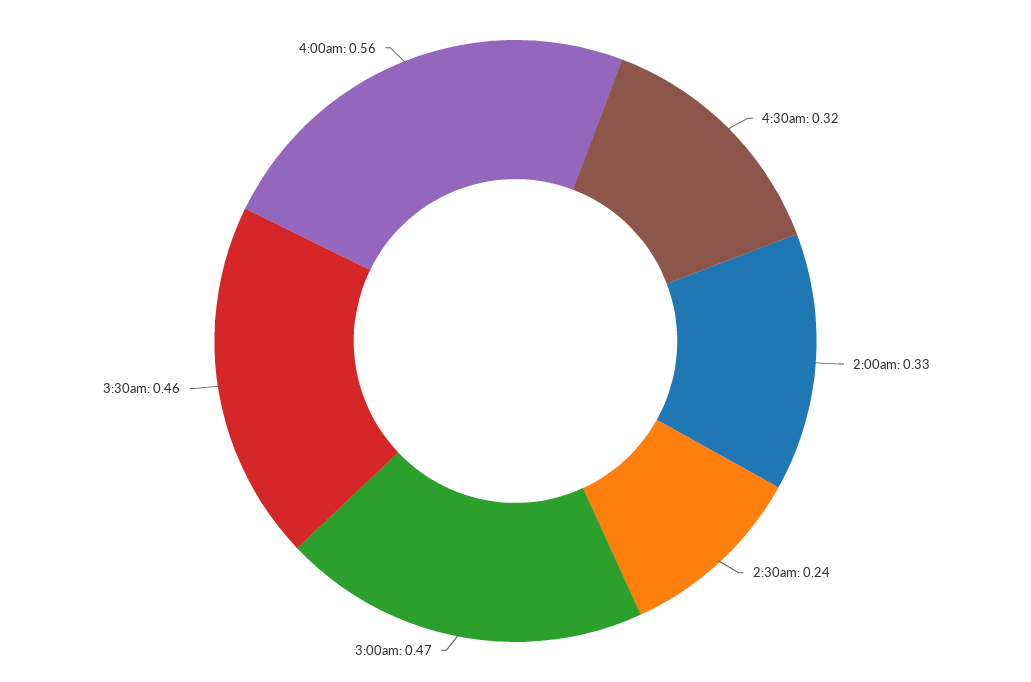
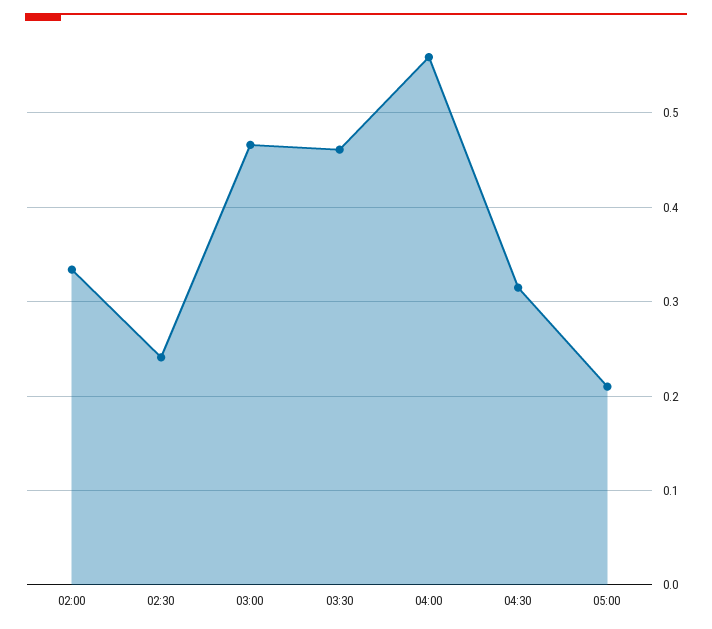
05:00: none -> 0.21

